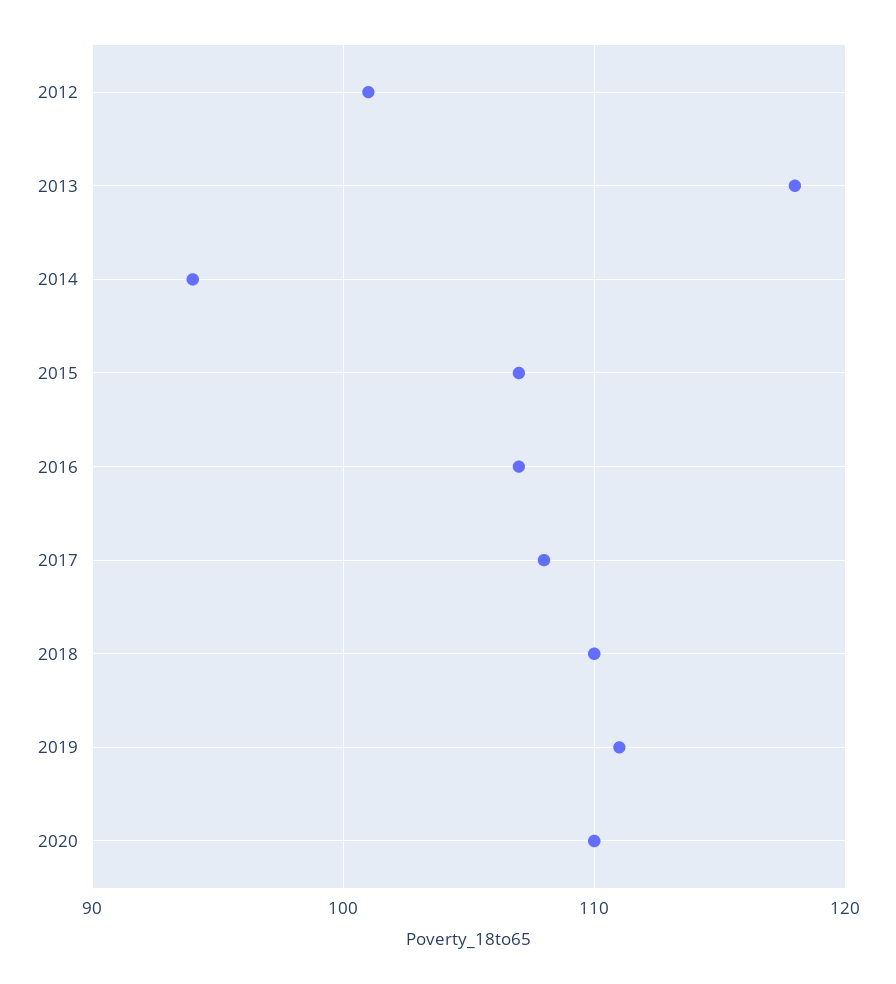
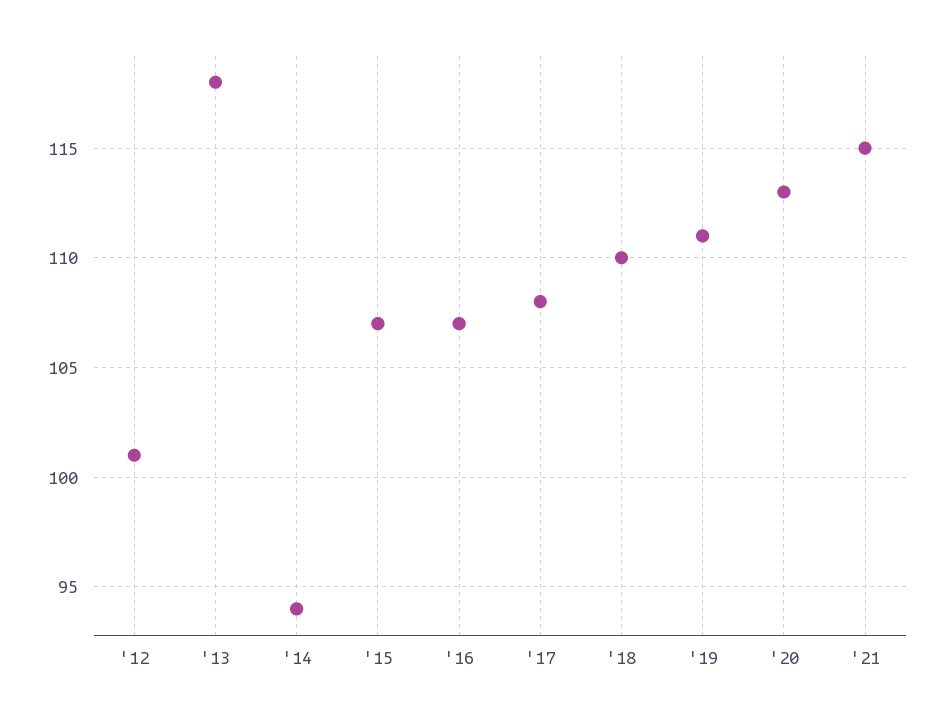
2020: 110 -> 113
'21: none -> 115

